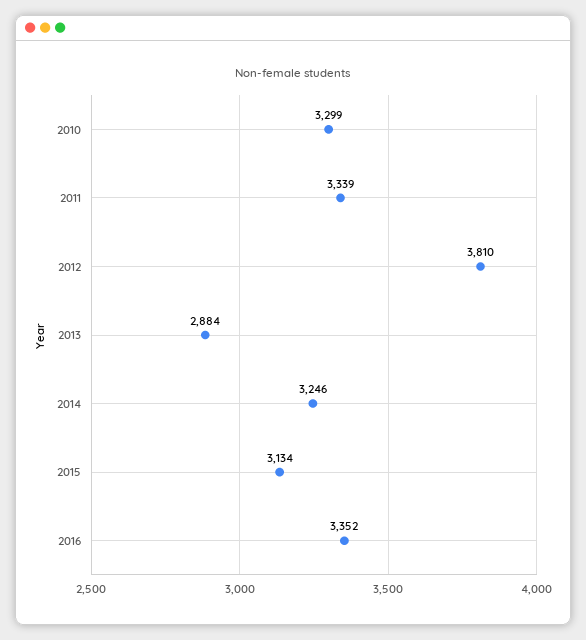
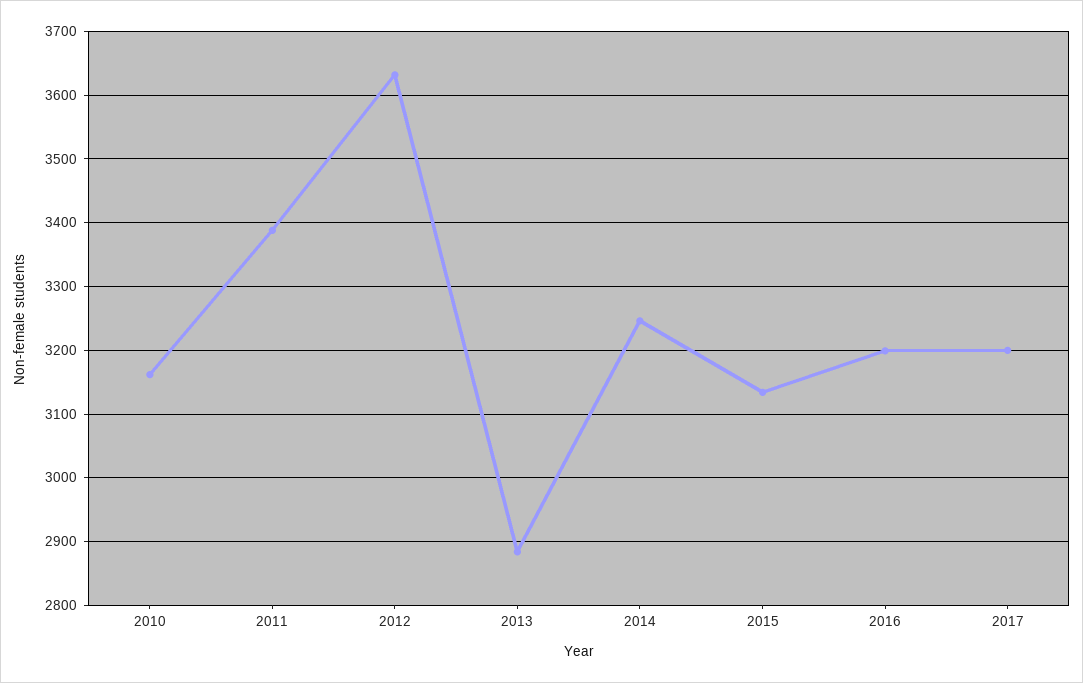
2010: 3299 -> 3160
2011: 3339 -> 3390
2012: 3810 -> 3630
2016: 3352 -> 3200
2017: none -> 3200

